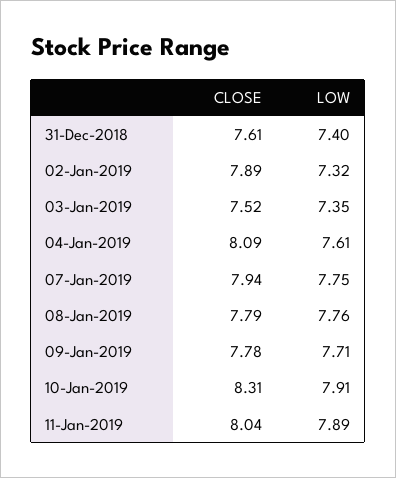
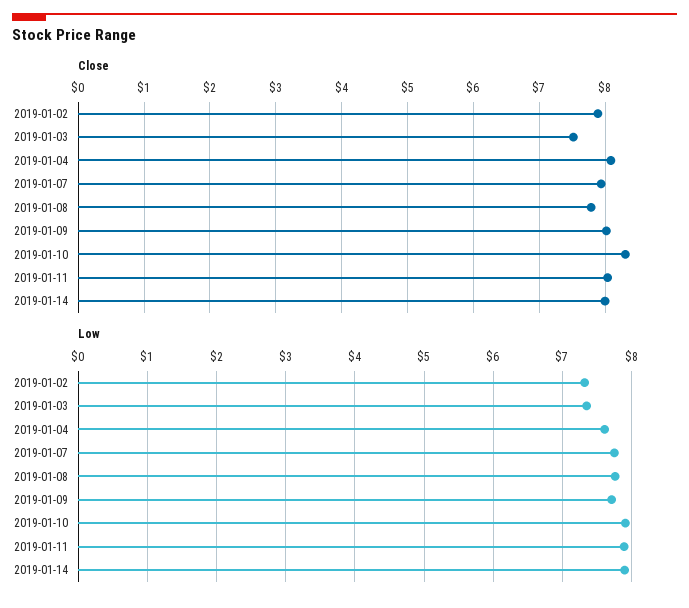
CLOSE, 31-Dec-2018: 7.61 -> none
LOW, 31-Dec-2018: 7.4 -> none
CLOSE, 09-Jan-2019: 7.78 -> 8
CLOSE, 2019-01-14: none -> 8
LOW, 2019-01-14: none -> 7.9

